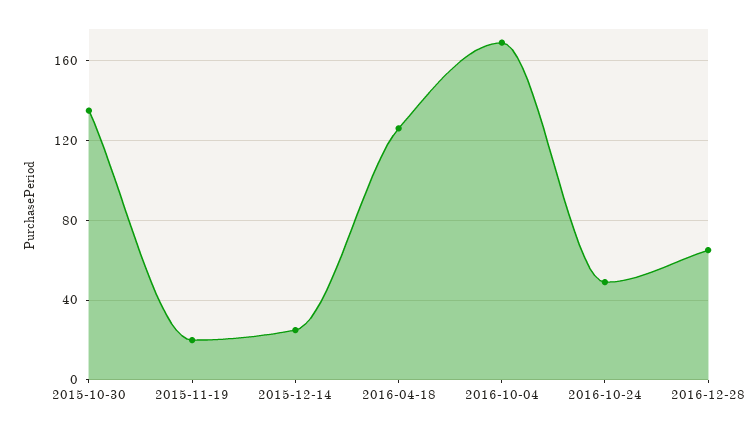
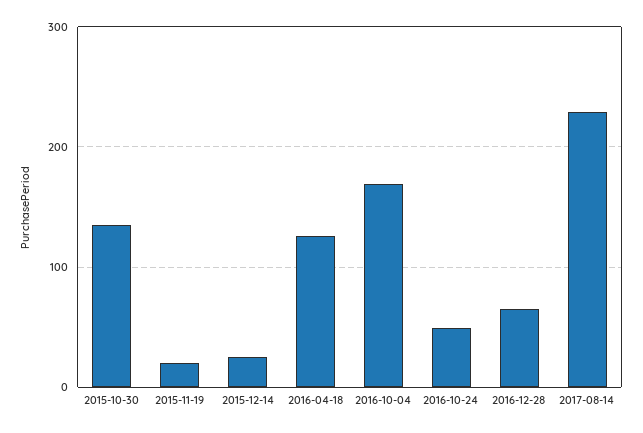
2017-08-14: none -> 230

